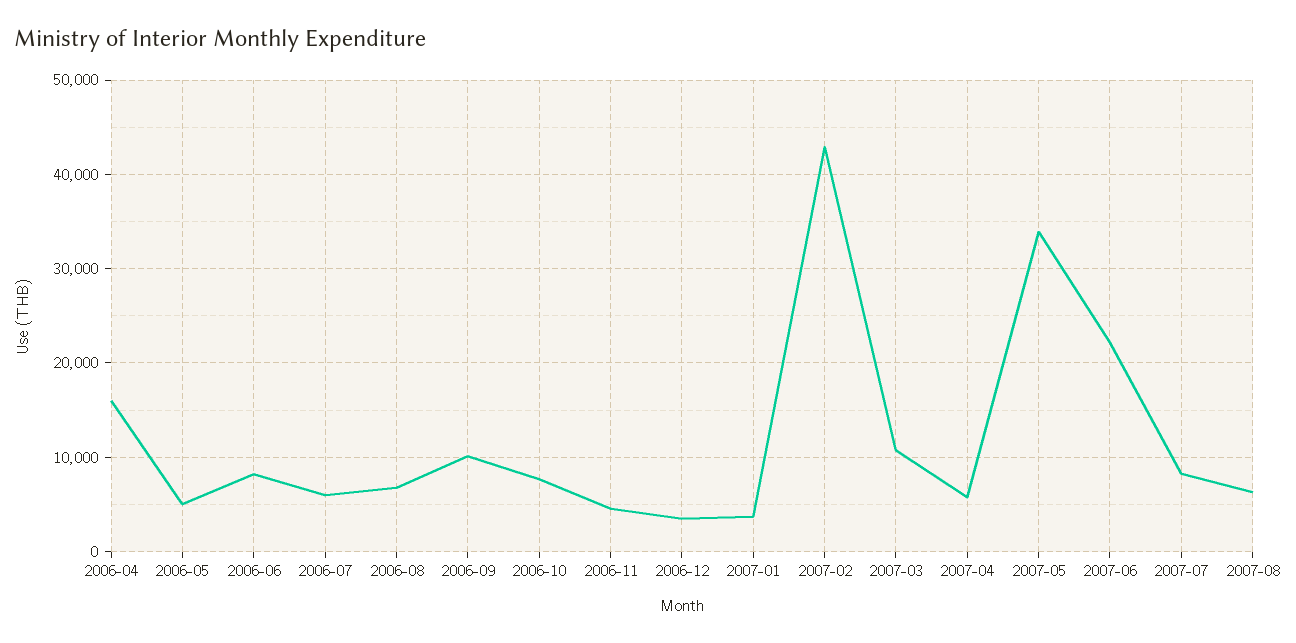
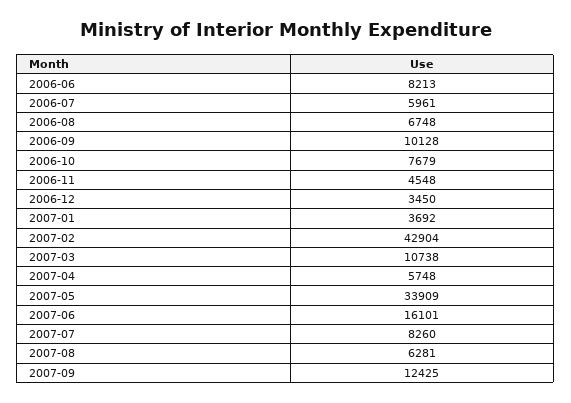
2006-04: 16000 -> none
2006-05: 5000 -> none
2007-06: 22000 -> 16101
2007-09: none -> 12425

